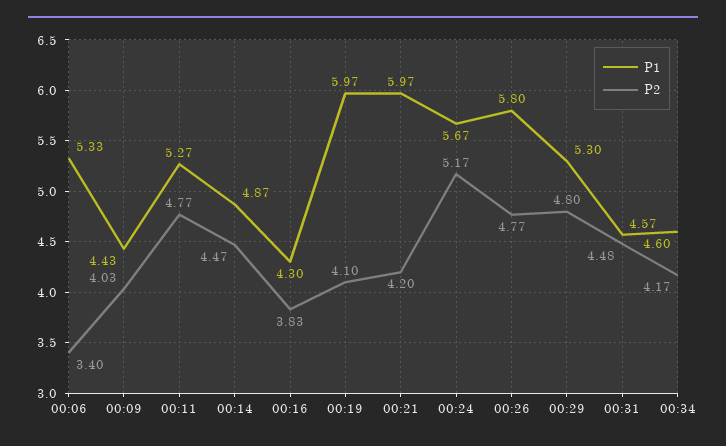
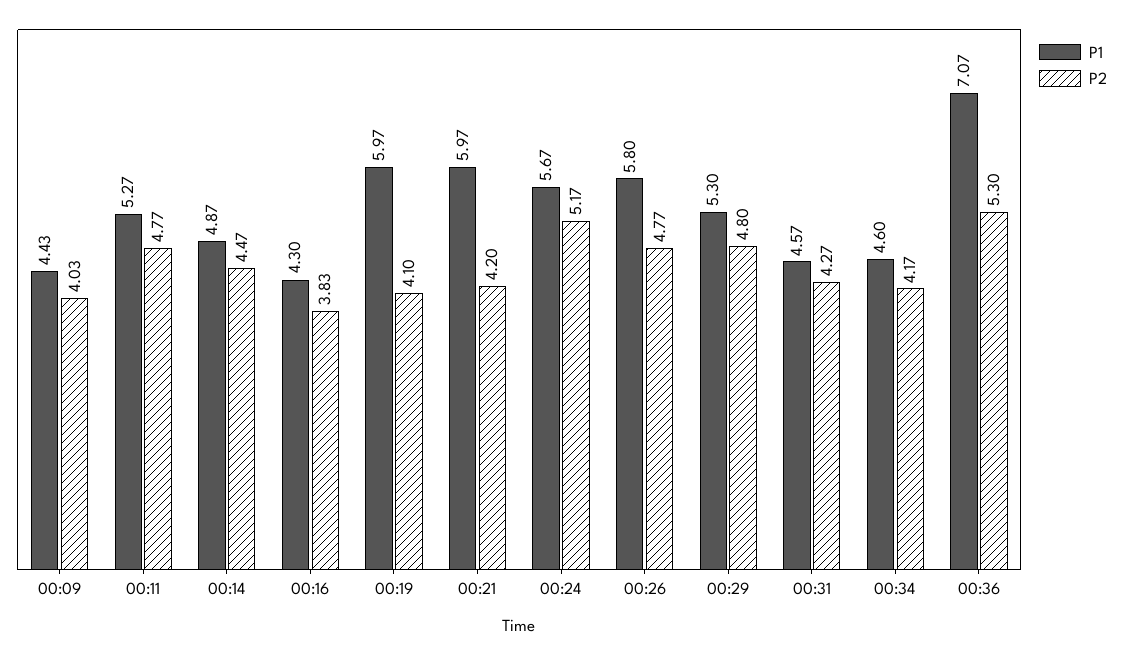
P1, 00:06: 5.33 -> none
P2, 00:06: 3.4 -> none
P2, 00:31: 4.48 -> 4.27
P1, 00:36: none -> 7.07
P2, 00:36: none -> 5.3

